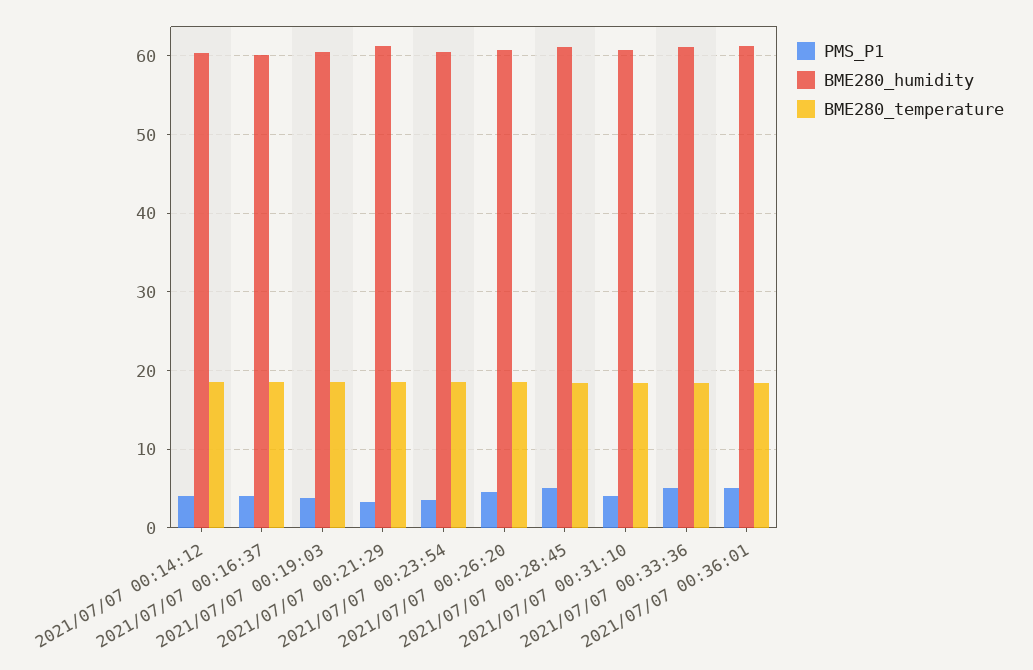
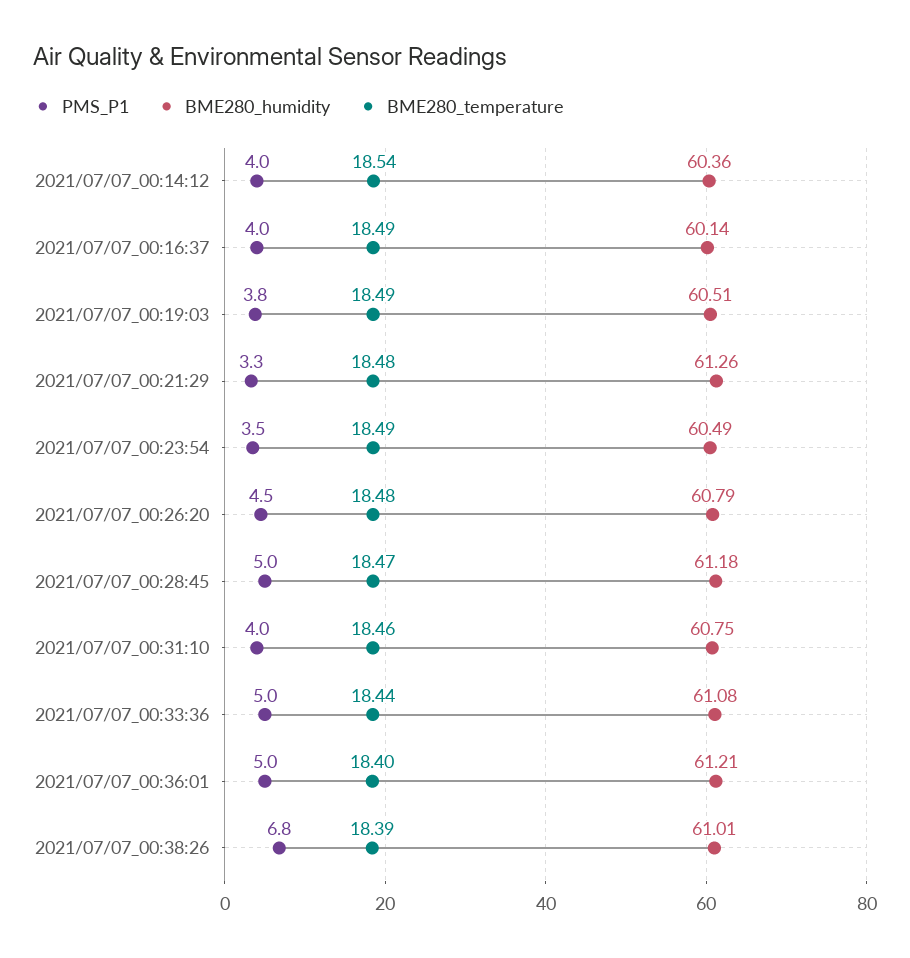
PMS_P1, 2021/07/07_00:38:26: none -> 6.8
BME280_humidity, 2021/07/07_00:38:26: none -> 61.01
BME280_temperature, 2021/07/07_00:38:26: none -> 18.39

